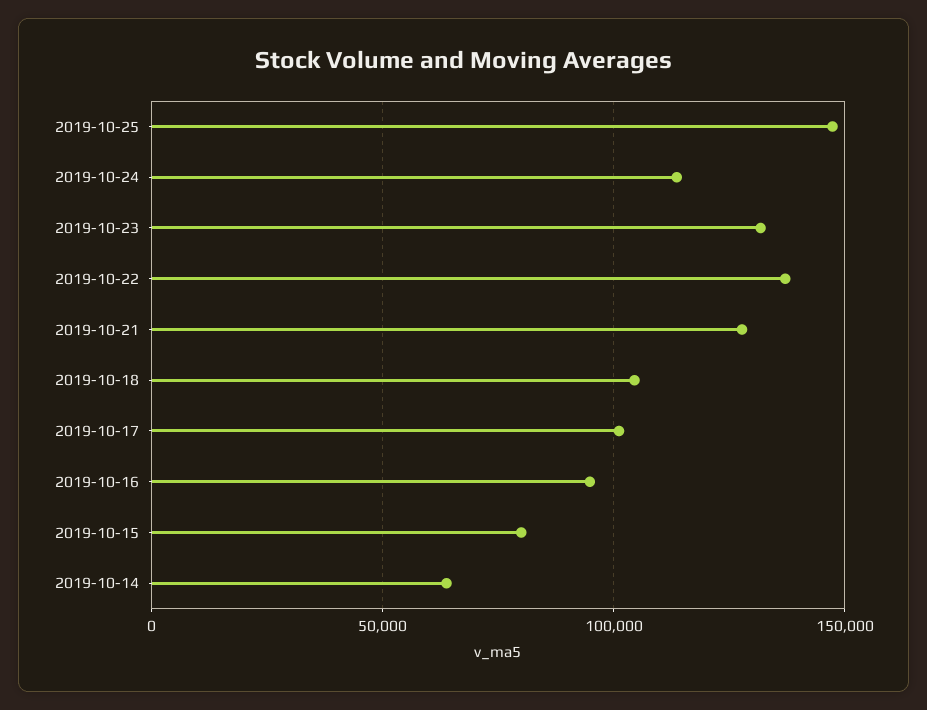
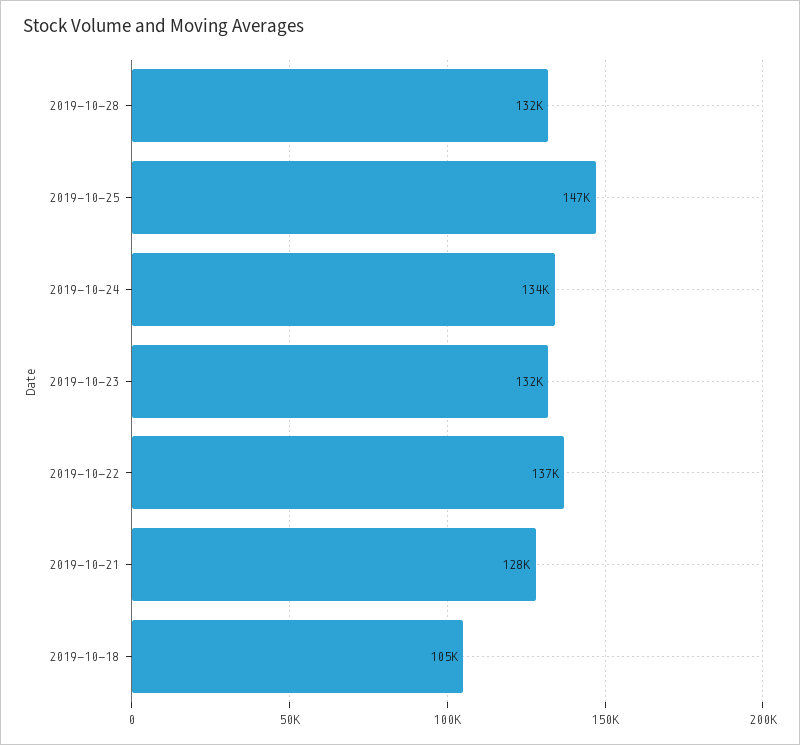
2019-10-24: 115000 -> 134000
2019-10-17: 100000 -> none
2019-10-16: 95000 -> none
2019-10-15: 80000 -> none
2019-10-14: 65000 -> none
2019-10-28: none -> 132000

